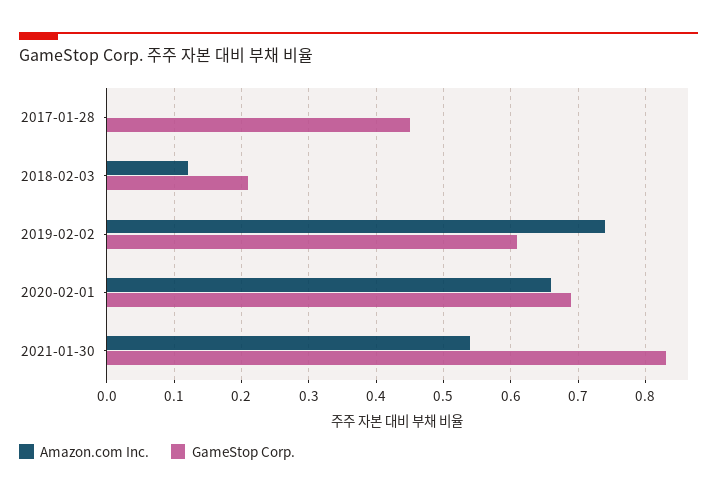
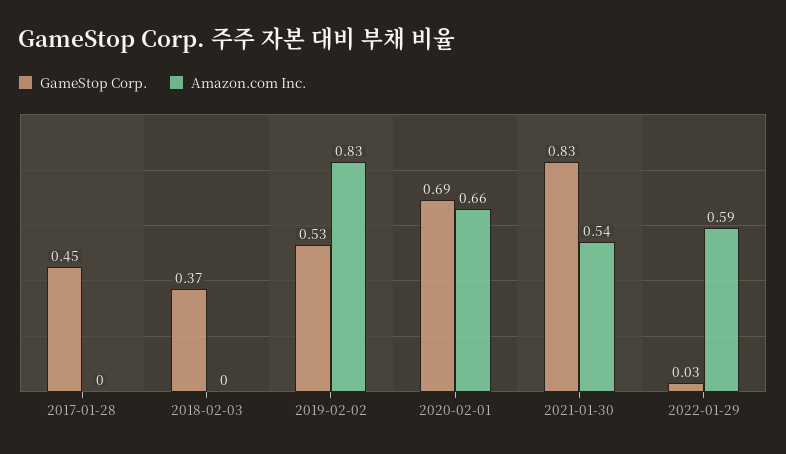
Amazon.com Inc., 2018-02-03: 0.12 -> 0
GameStop Corp., 2018-02-03: 0.21 -> 0.37
Amazon.com Inc., 2019-02-02: 0.74 -> 0.83
GameStop Corp., 2019-02-02: 0.61 -> 0.53
GameStop Corp., 2022-01-29: none -> 0.03
Amazon.com Inc., 2022-01-29: none -> 0.59

